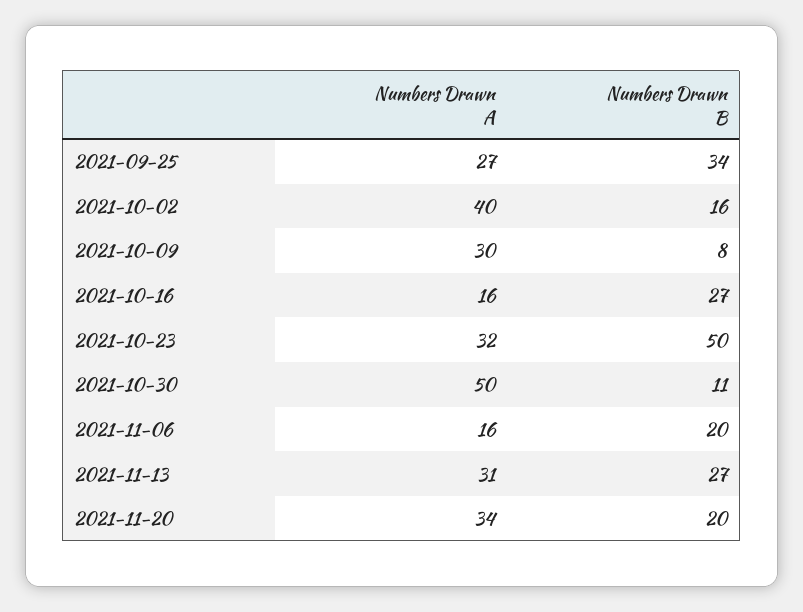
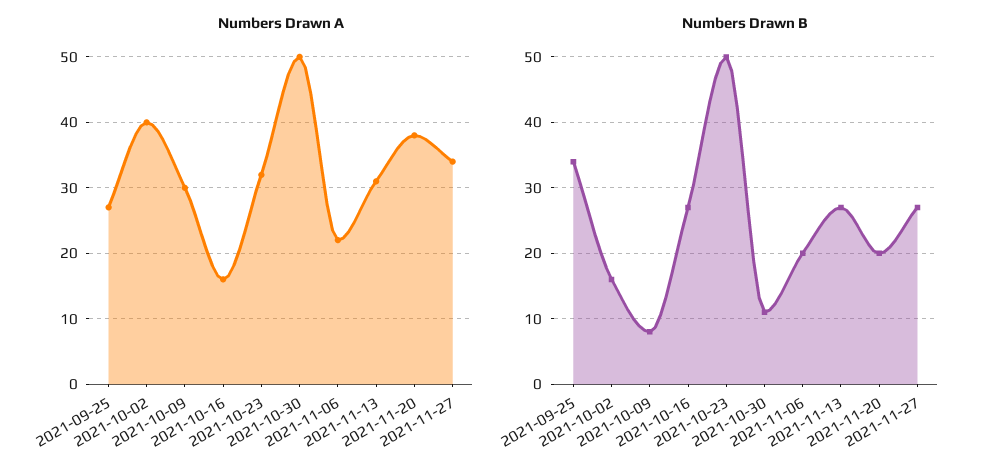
Numbers Drawn A, 2021-11-06: 16 -> 22
Numbers Drawn A, 2021-11-20: 34 -> 38
Numbers Drawn A, 2021-11-27: none -> 34
Numbers Drawn B, 2021-11-27: none -> 27

